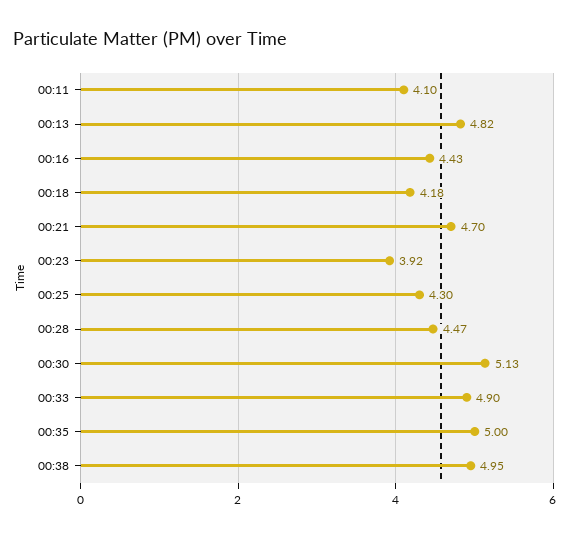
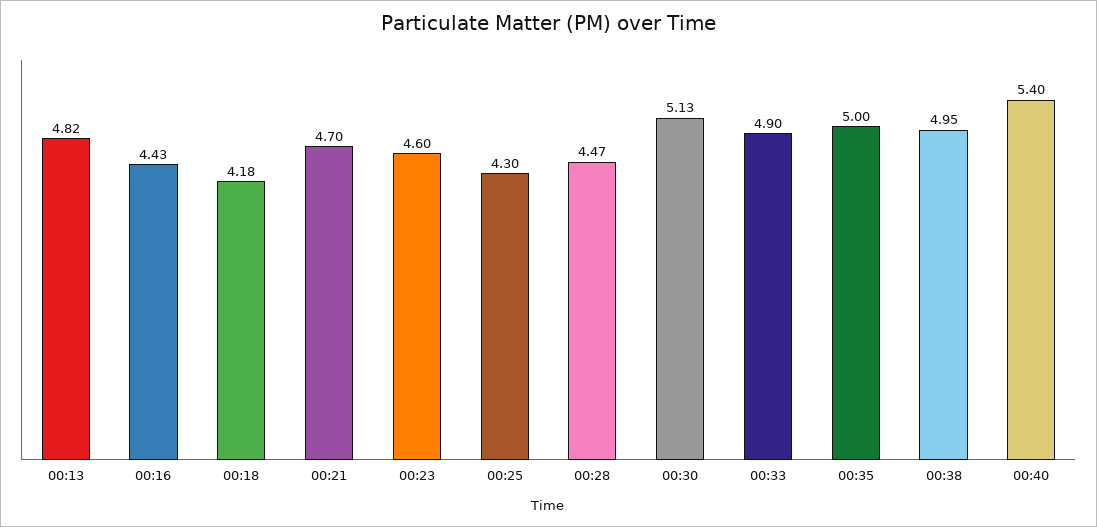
00:11: 4.1 -> none
00:23: 3.92 -> 4.6
00:40: none -> 5.4

